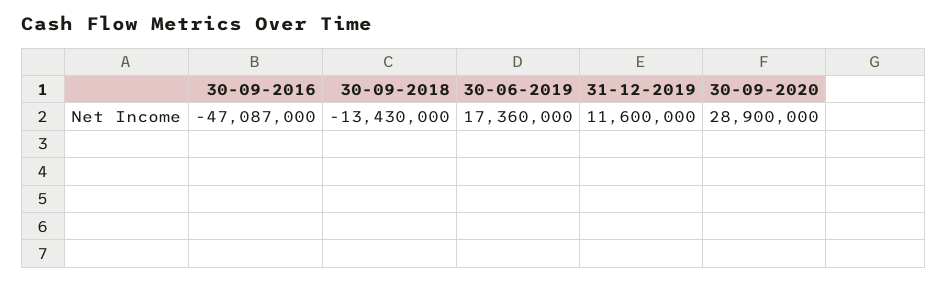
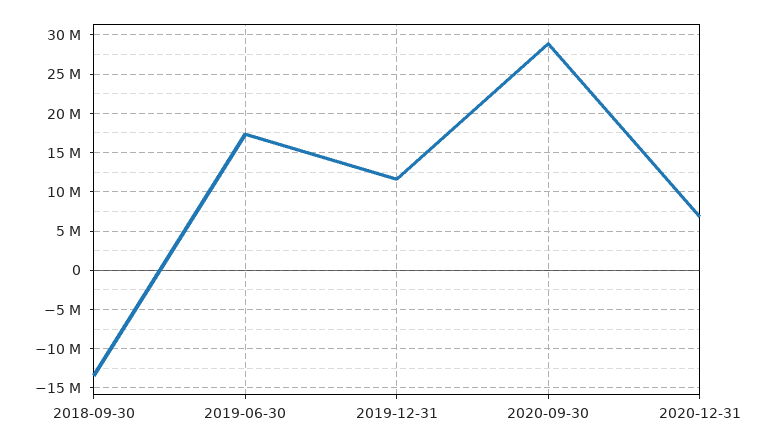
30-09-2016: -47087000 -> none
2020-12-31: none -> 7000000

